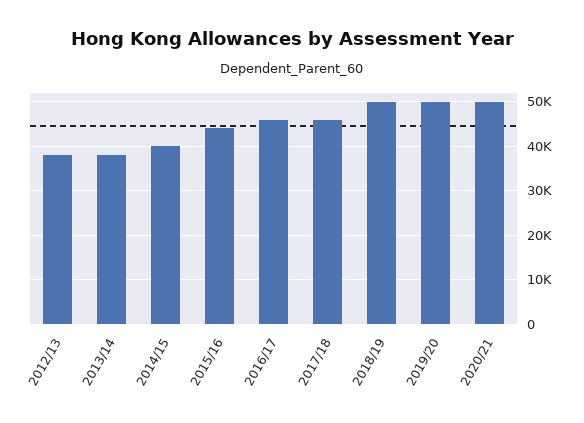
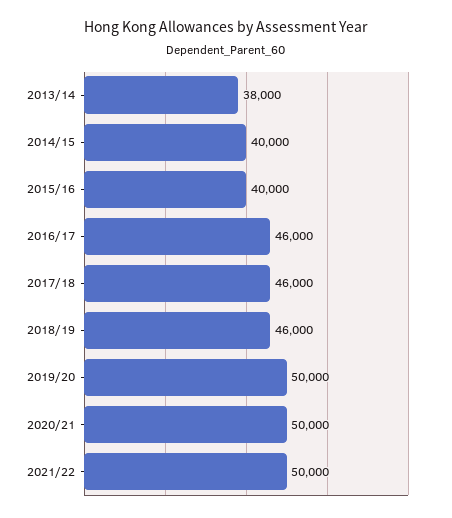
2012/13: 38000 -> none
2015/16: 44000 -> 40000
2018/19: 50000 -> 46000
2021/22: none -> 50000

